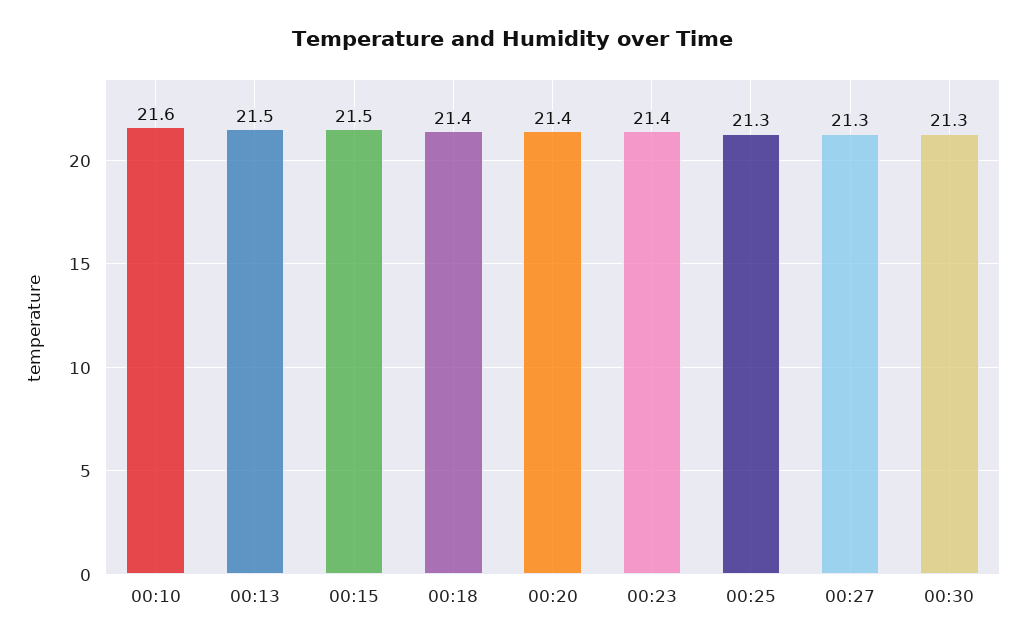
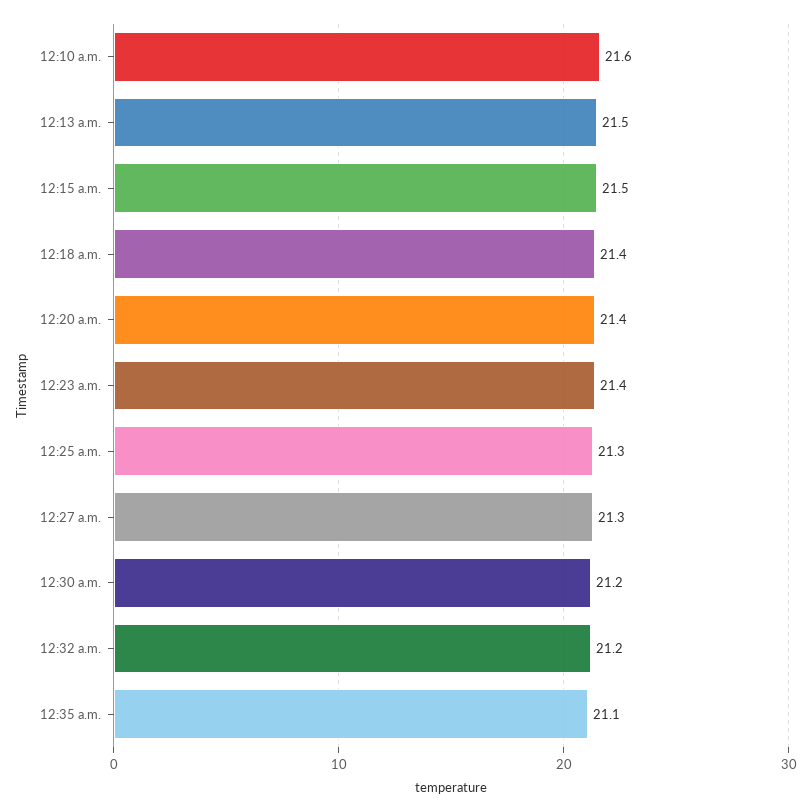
00:30: 21.3 -> 21.2
12:32 a.m.: none -> 21.2
12:35 a.m.: none -> 21.1

